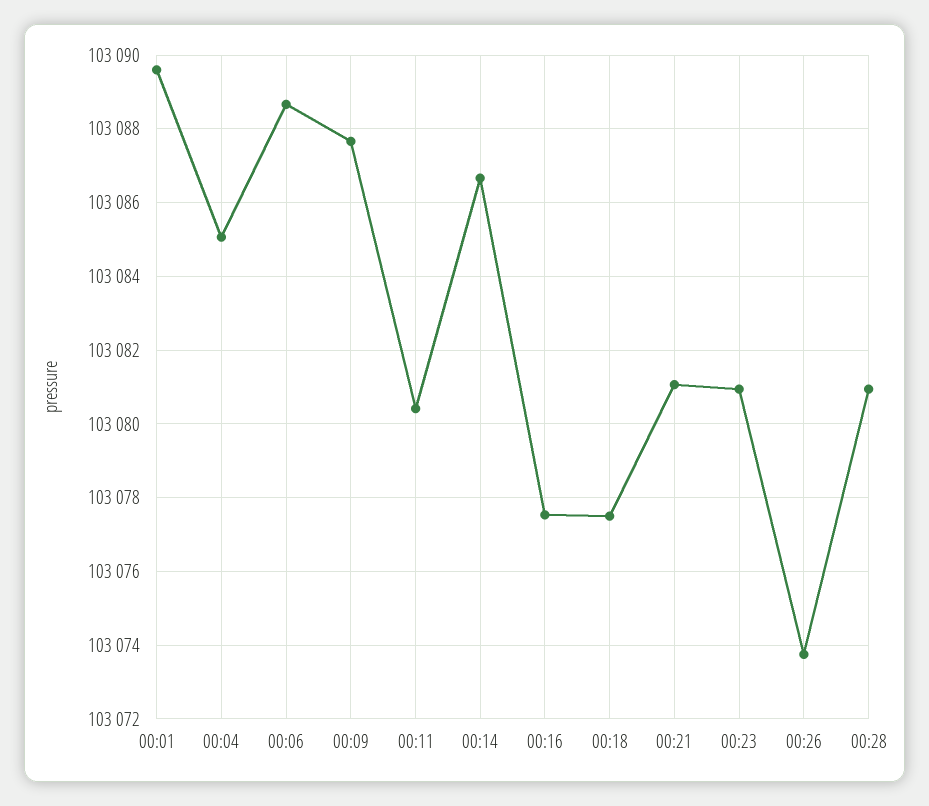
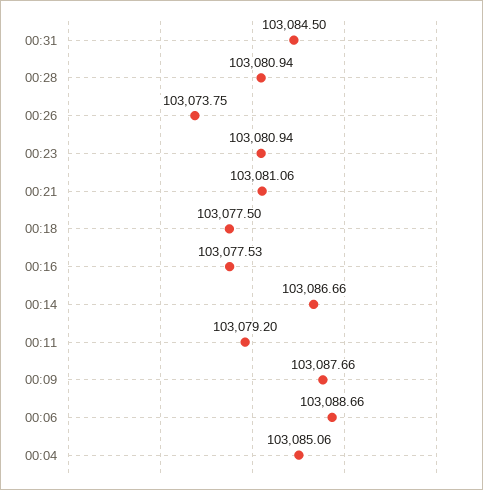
00:01: 103089.6 -> none
00:11: 103080.4 -> 103079.2
00:31: none -> 103084.5

